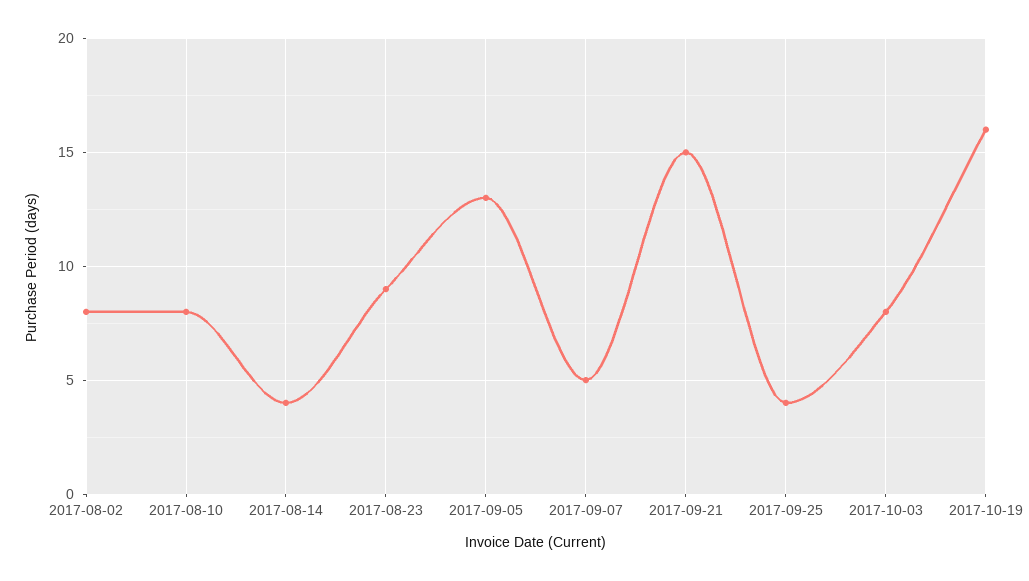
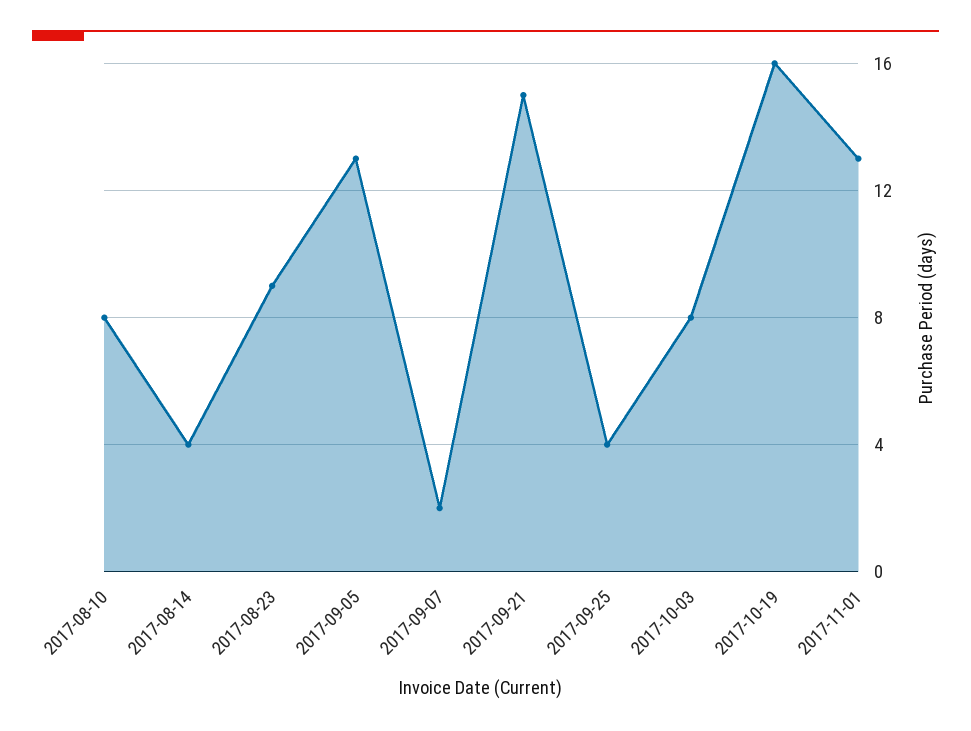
2017-08-02: 8 -> none
2017-09-07: 5 -> 2
2017-11-01: none -> 13

